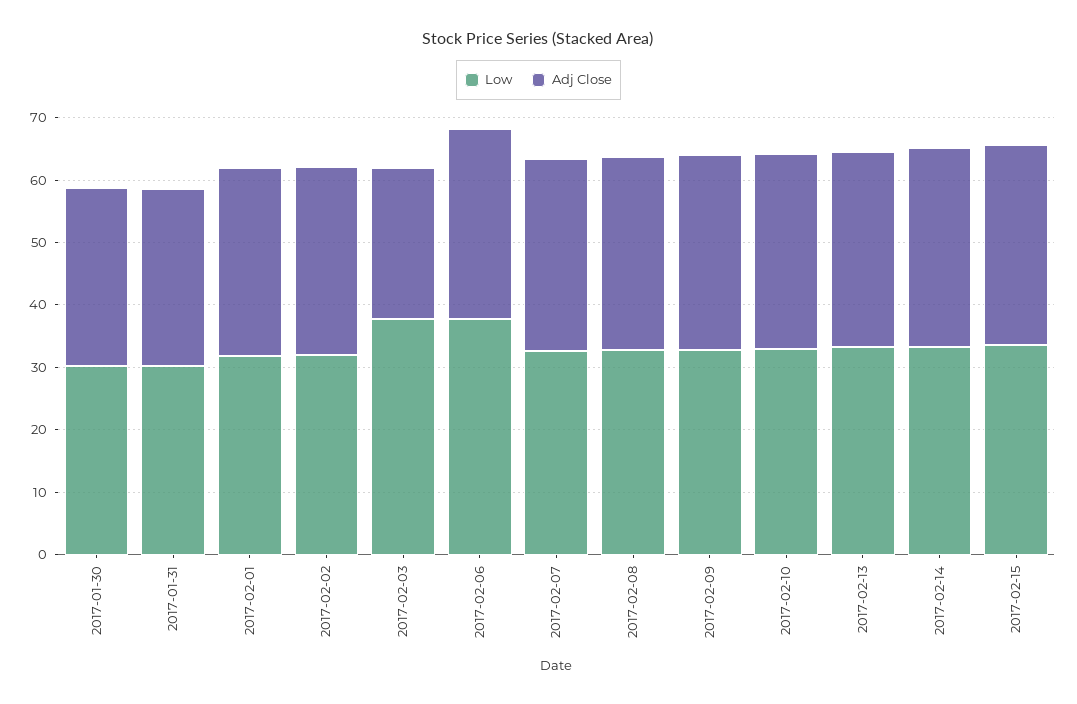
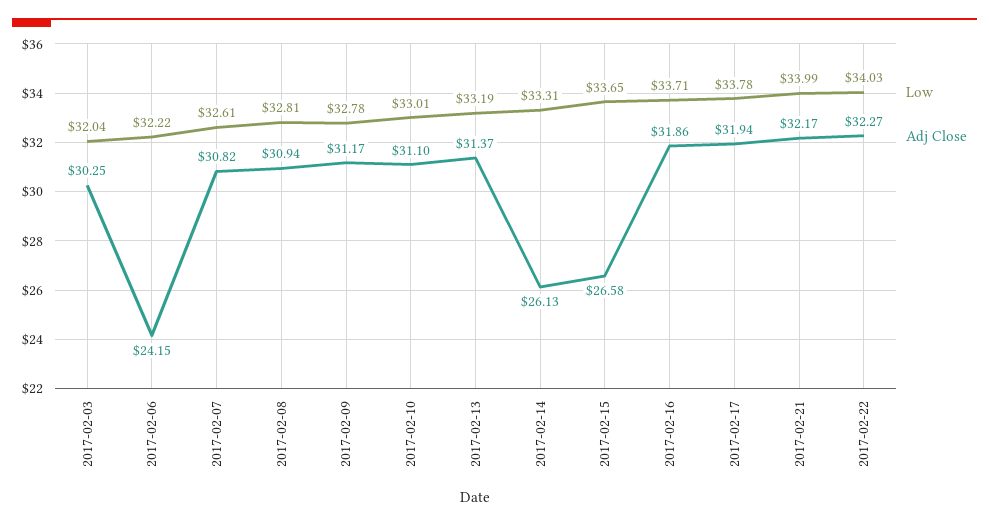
Low, 2017-01-30: 30 -> none
Adj Close, 2017-01-30: 28 -> none
Low, 2017-01-31: 30 -> none
Adj Close, 2017-01-31: 28 -> none
Low, 2017-02-01: 32 -> none
Adj Close, 2017-02-01: 30 -> none
Low, 2017-02-02: 32 -> none
Adj Close, 2017-02-02: 30 -> none
Low, 2017-02-03: 38 -> 32.04
Adj Close, 2017-02-03: 24 -> 30.25
Low, 2017-02-06: 38 -> 32.22
Adj Close, 2017-02-06: 30 -> 24.15
Adj Close, 2017-02-14: 32 -> 26.13
Adj Close, 2017-02-15: 32 -> 26.58
Low, 2017-02-16: none -> 33.71
Adj Close, 2017-02-16: none -> 31.86
Low, 2017-02-17: none -> 33.78
Adj Close, 2017-02-17: none -> 31.94
Low, 2017-02-21: none -> 33.99
Adj Close, 2017-02-21: none -> 32.17
Low, 2017-02-22: none -> 34.03
Adj Close, 2017-02-22: none -> 32.27

